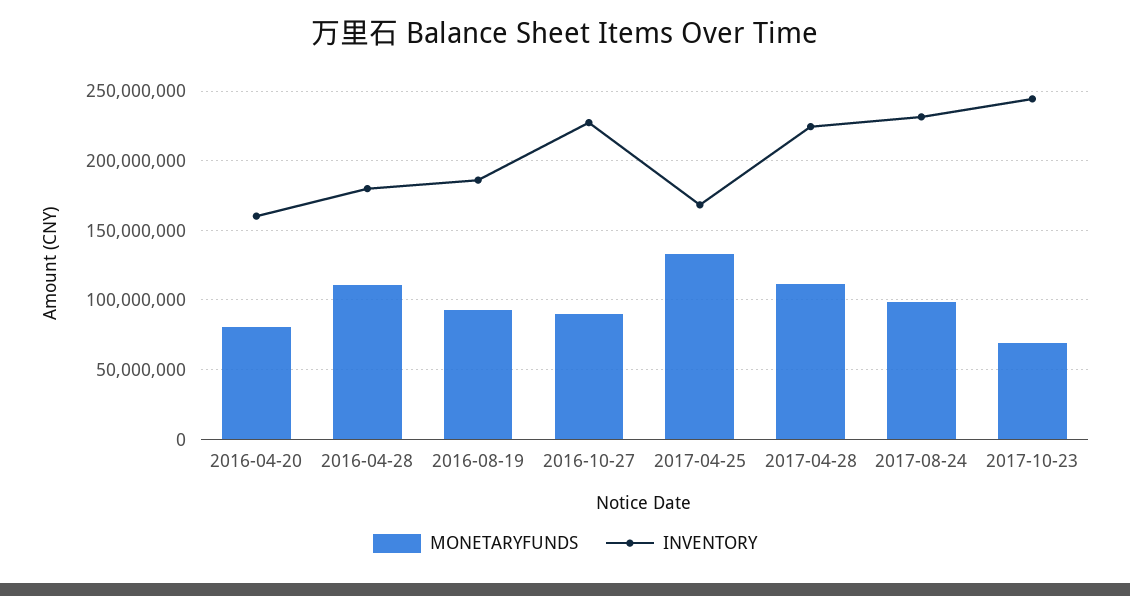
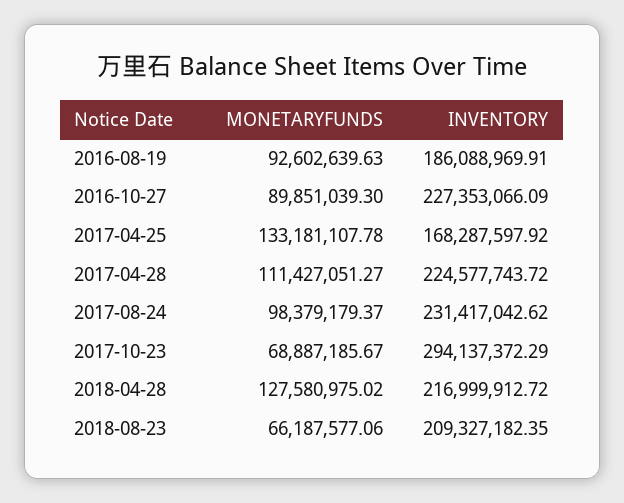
MONETARYFUNDS, 2016-04-20: 80000000 -> none
INVENTORY, 2016-04-20: 160000000 -> none
MONETARYFUNDS, 2016-04-28: 110000000 -> none
INVENTORY, 2016-04-28: 180000000 -> none
INVENTORY, 2017-10-23: 245000000 -> 294137372.29
MONETARYFUNDS, 2018-04-28: none -> 127580975.02
INVENTORY, 2018-04-28: none -> 216999912.72
MONETARYFUNDS, 2018-08-23: none -> 66187577.06
INVENTORY, 2018-08-23: none -> 209327182.35

